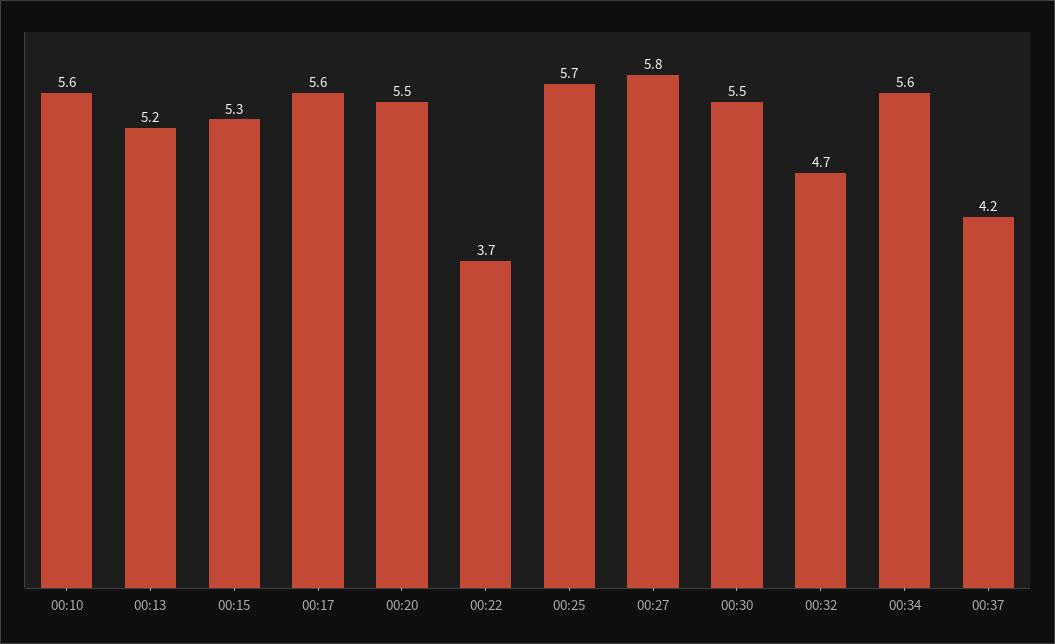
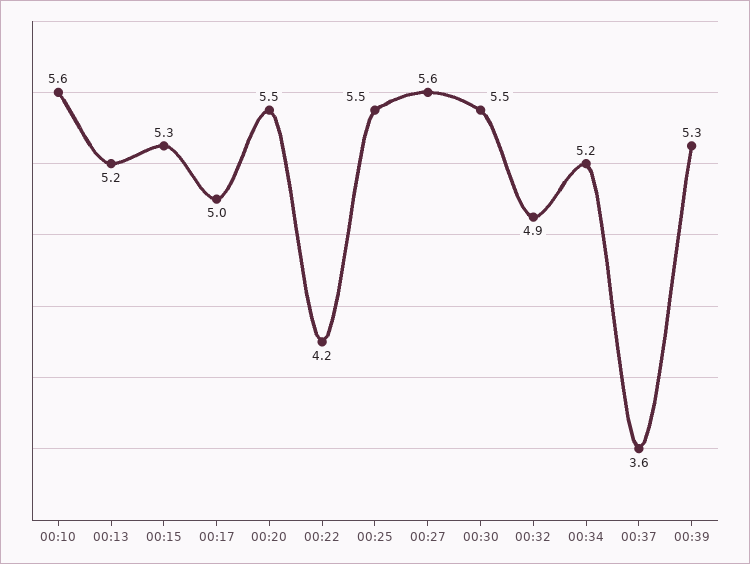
00:17: 5.6 -> 5
00:22: 3.7 -> 4.2
00:25: 5.7 -> 5.5
00:27: 5.8 -> 5.6
00:32: 4.7 -> 4.9
00:34: 5.6 -> 5.2
00:37: 4.2 -> 3.6
00:39: none -> 5.3

